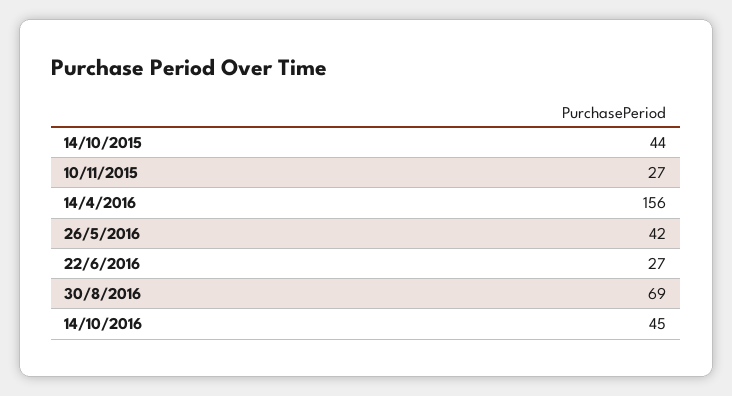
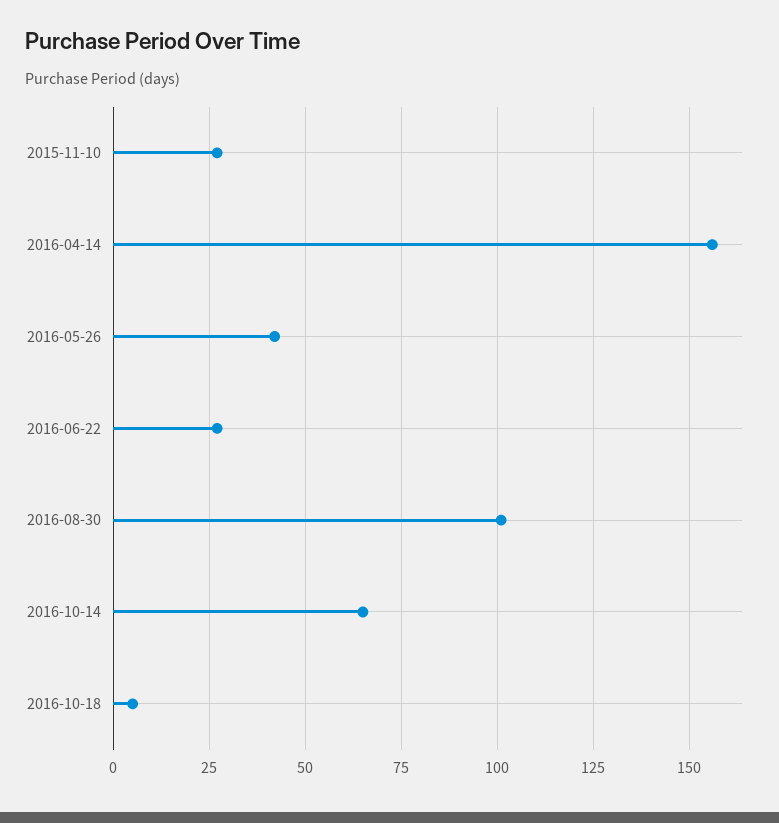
14/10/2015: 44 -> none
30/8/2016: 69 -> 100
14/10/2016: 45 -> 65
2016-10-18: none -> 5

